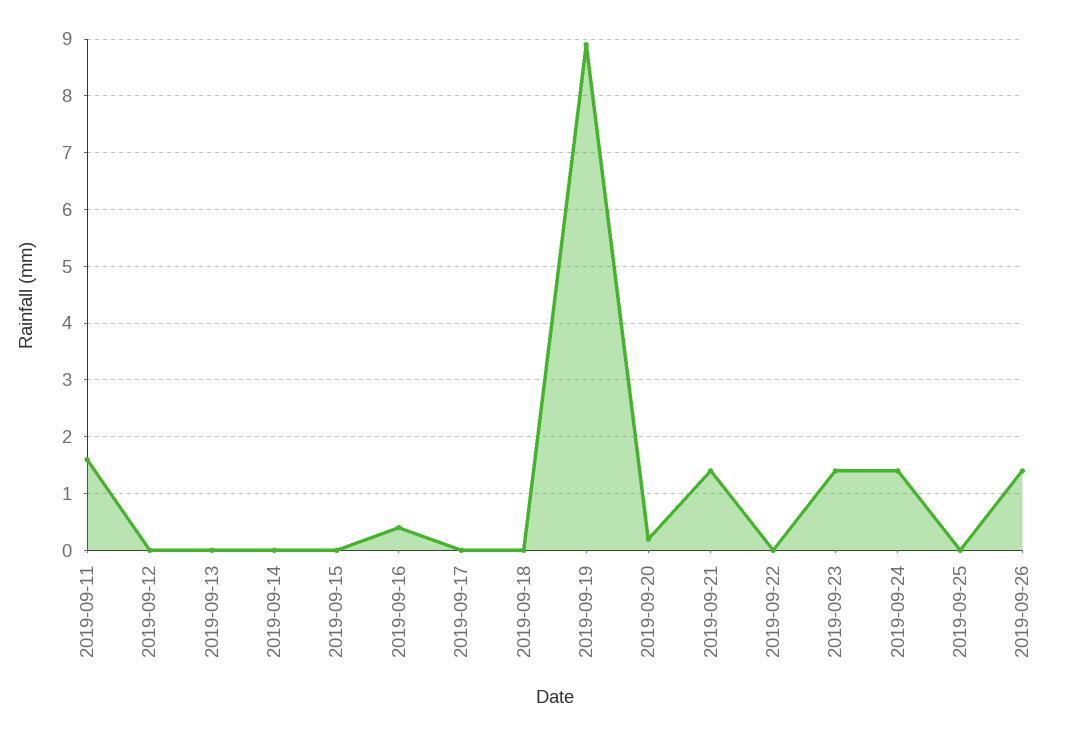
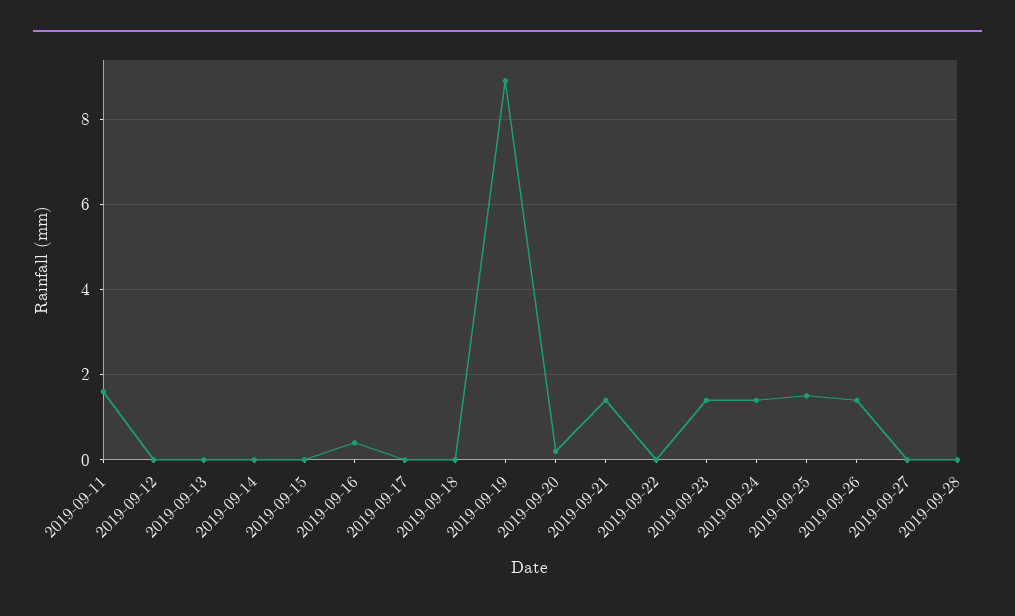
2019-09-25: 0 -> 1.5
2019-09-27: none -> 0
2019-09-28: none -> 0

